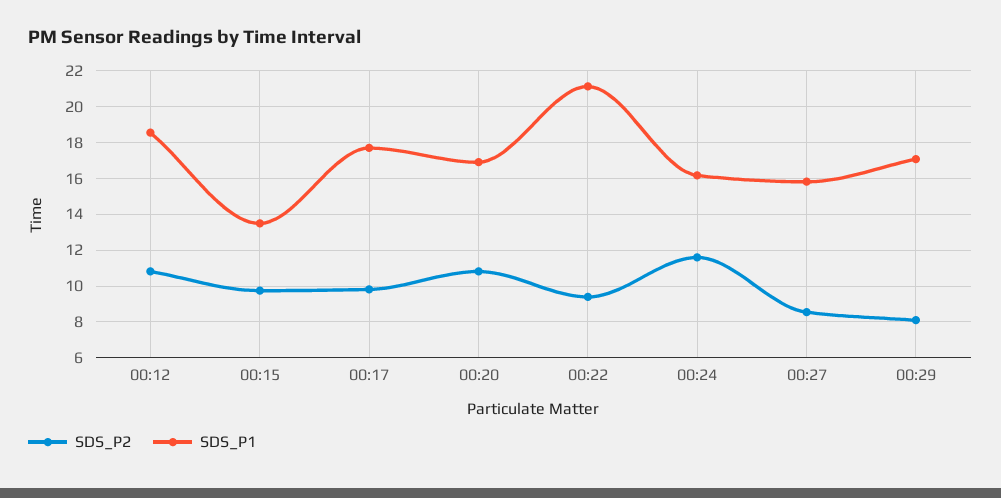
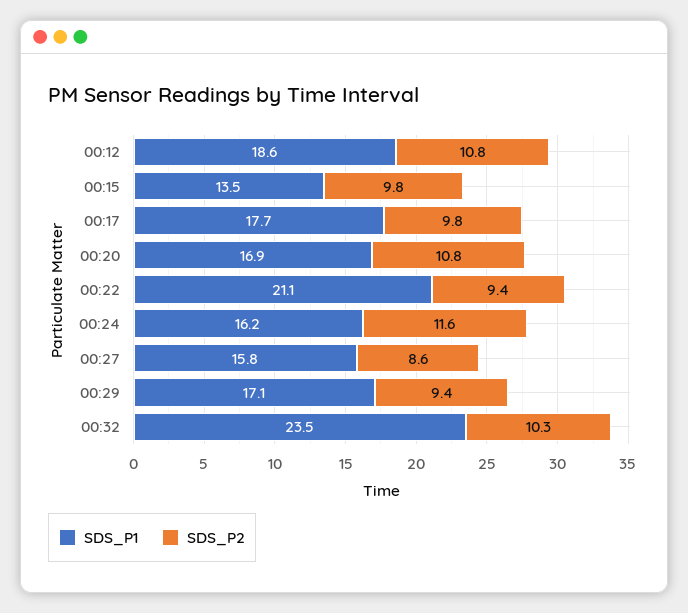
SDS_P2, 00:29: 8 -> 9.4
SDS_P1, 00:32: none -> 23.5
SDS_P2, 00:32: none -> 10.3

